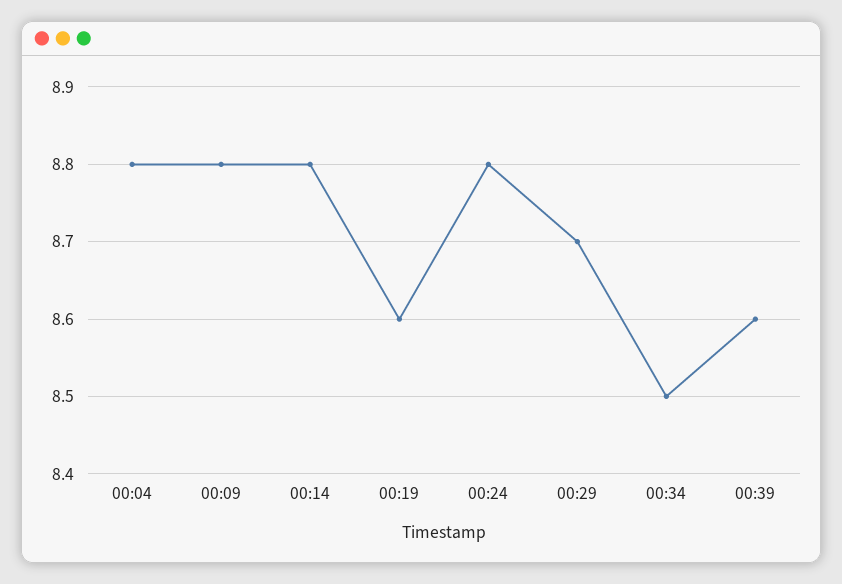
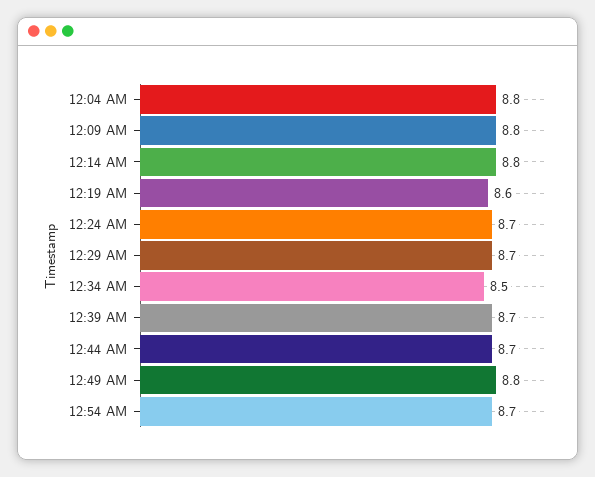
00:24: 8.8 -> 8.7
00:39: 8.6 -> 8.7
12:44 AM: none -> 8.7
12:49 AM: none -> 8.8
12:54 AM: none -> 8.7

